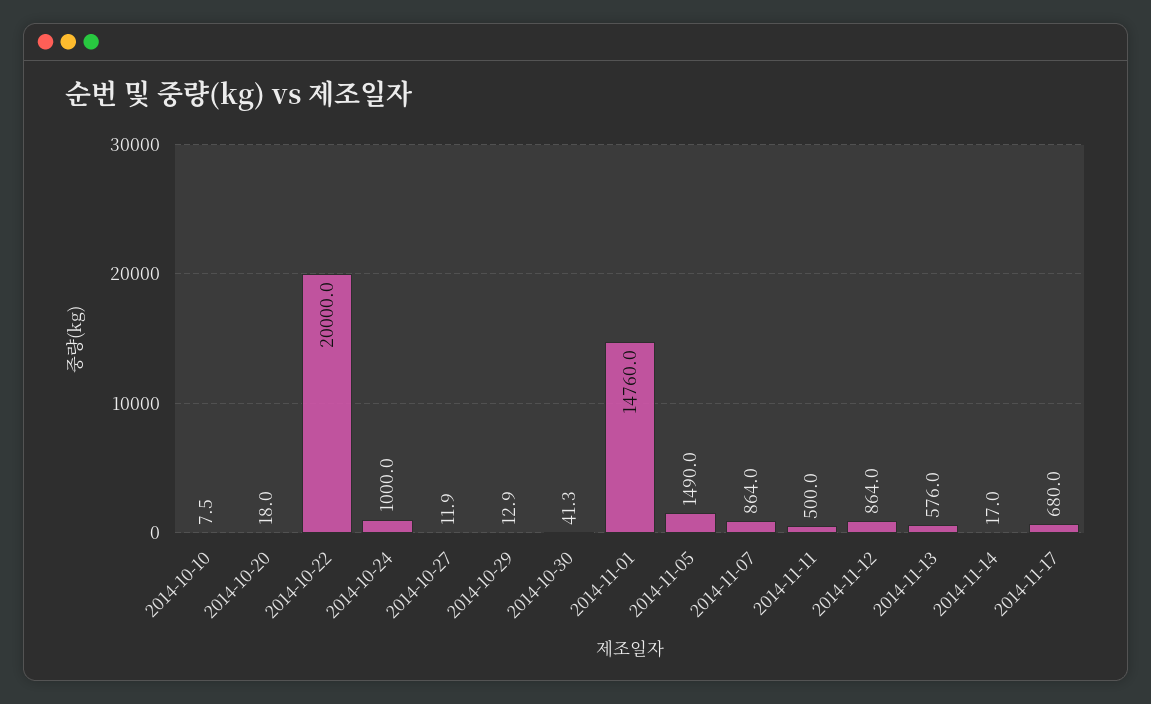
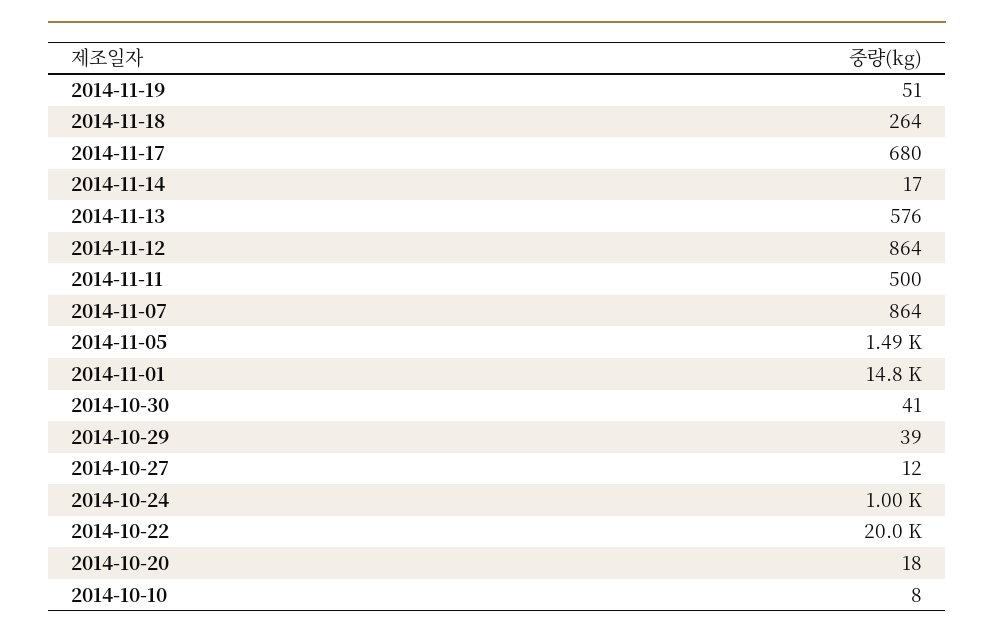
2014-10-29: 12.9 -> 39
2014-11-19: none -> 51
2014-11-18: none -> 264

